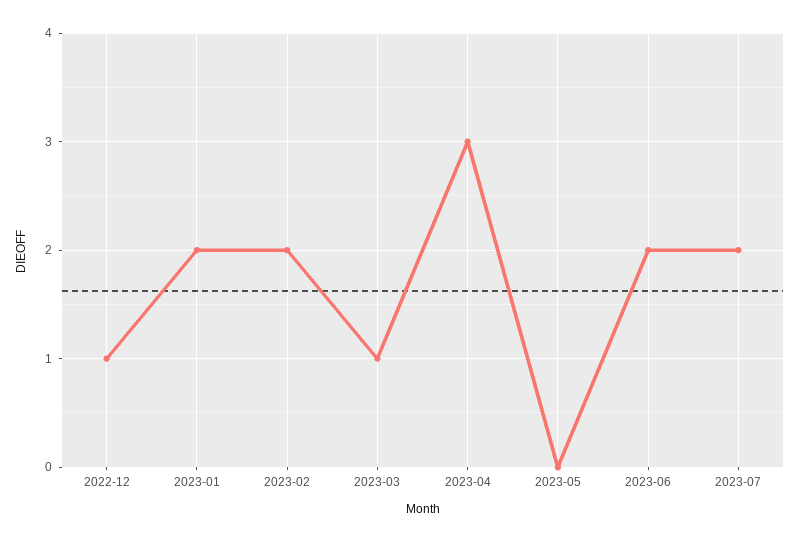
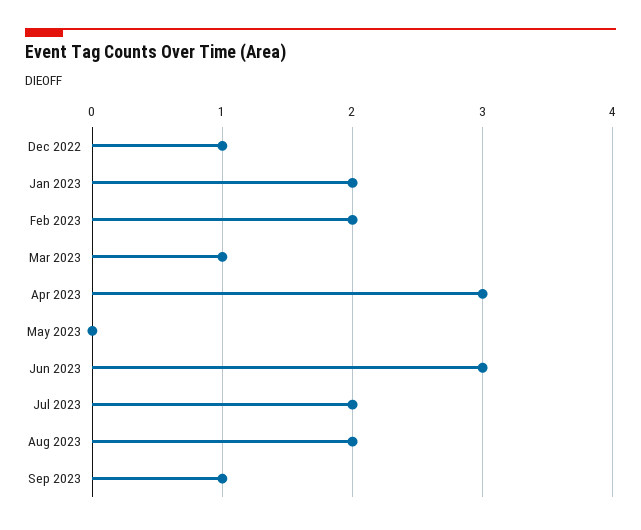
2023-06: 2 -> 3
Aug 2023: none -> 2
Sep 2023: none -> 1

